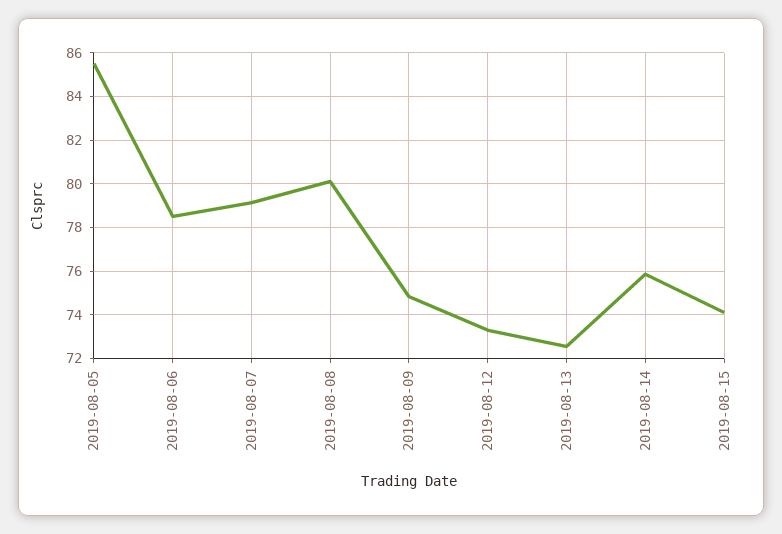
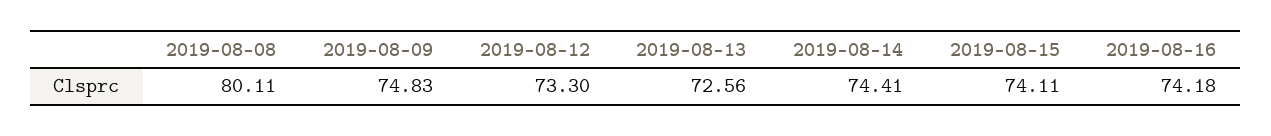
2019-08-05: 85.5 -> none
2019-08-06: 78.5 -> none
2019-08-07: 79 -> none
2019-08-14: 76 -> 74.41
2019-08-16: none -> 74.18

